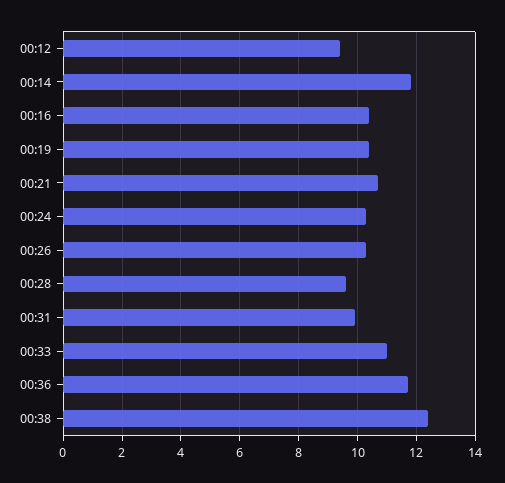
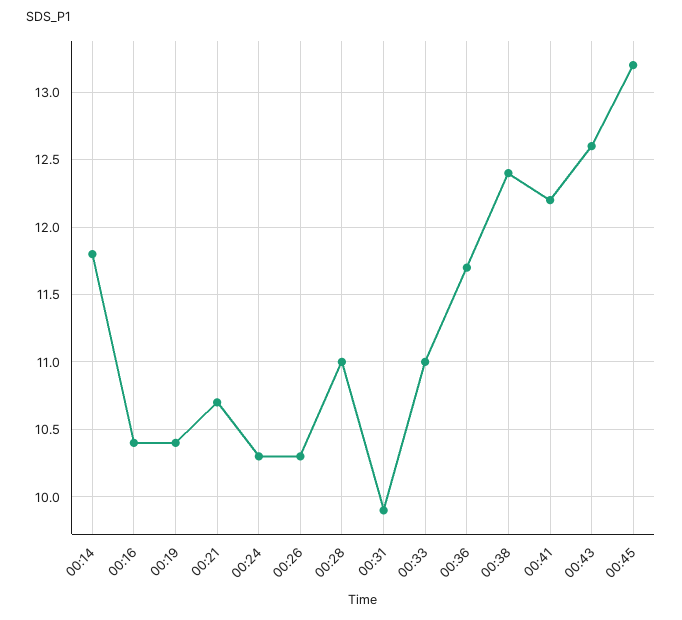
00:12: 9.5 -> none
00:28: 9.5 -> 11
00:41: none -> 12.2
00:43: none -> 12.6
00:45: none -> 13.2

